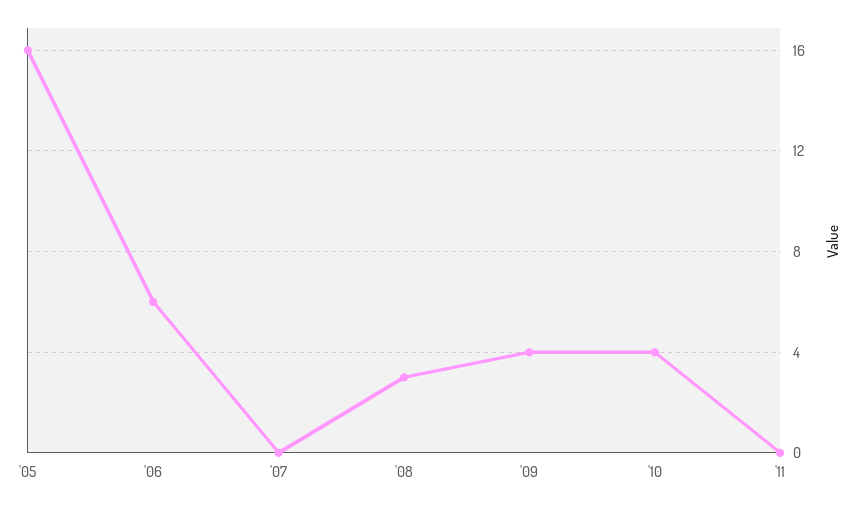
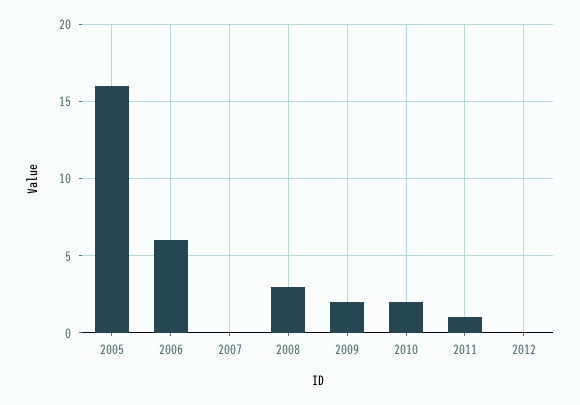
'09: 4 -> 2
'10: 4 -> 2
'11: 0 -> 1
2012: none -> 0

